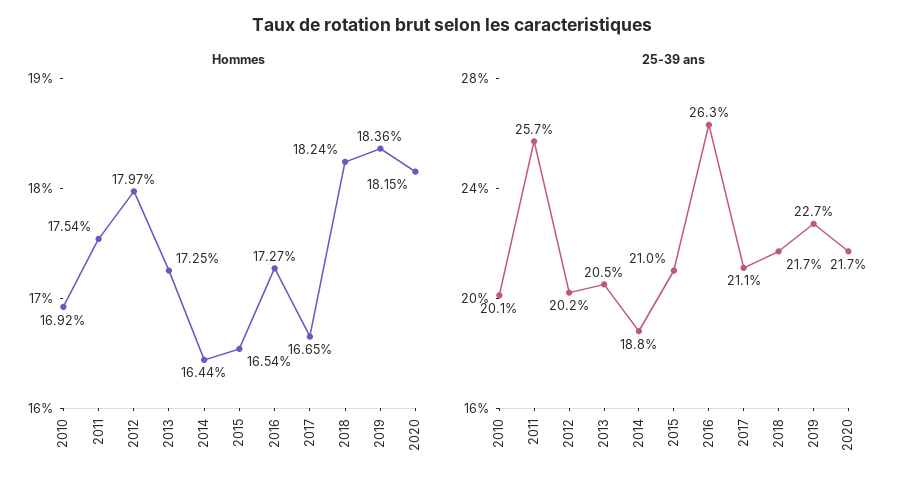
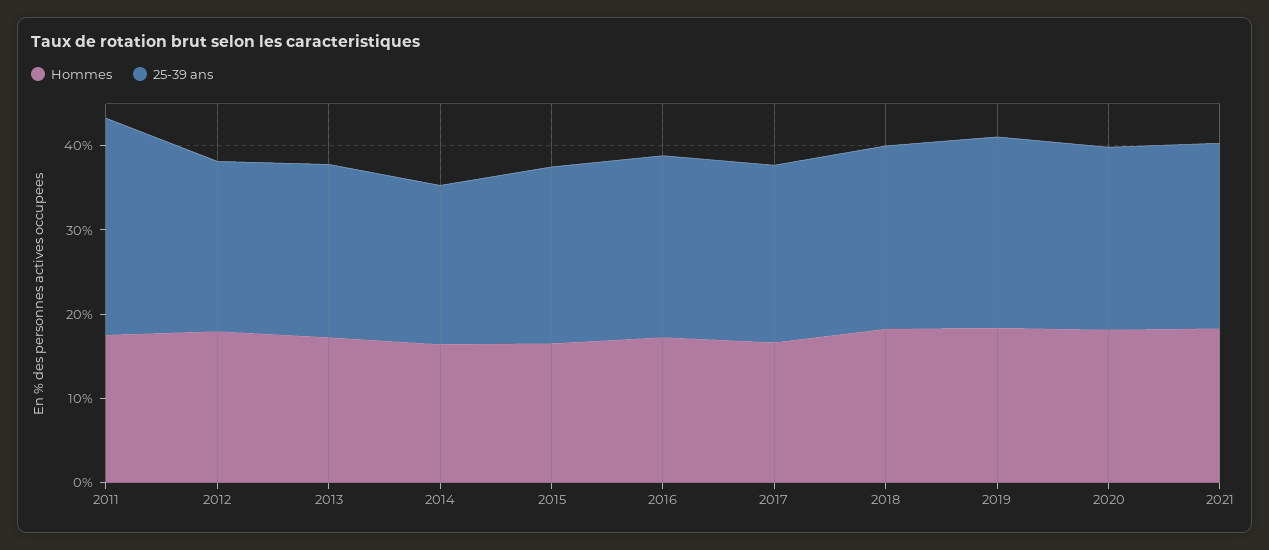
Hommes, 2010: 16.92 -> none
25-39 ans, 2010: 20.1 -> none
25-39 ans, 2016: 26.3 -> 22
Hommes, 2021: none -> 18
25-39 ans, 2021: none -> 22

